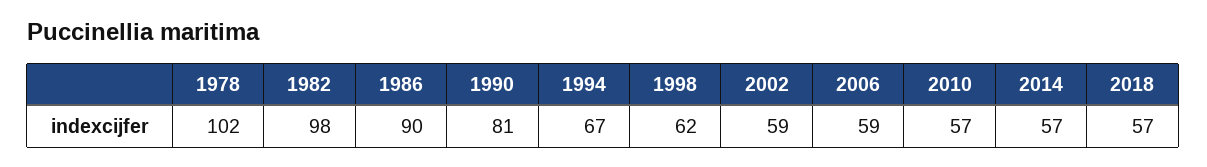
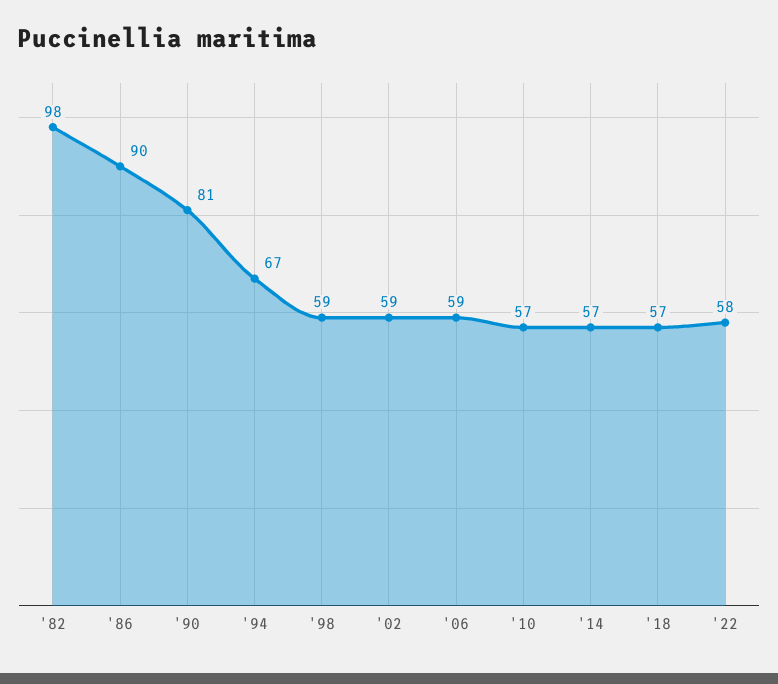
1978: 102 -> none
1998: 62 -> 59
'22: none -> 58

